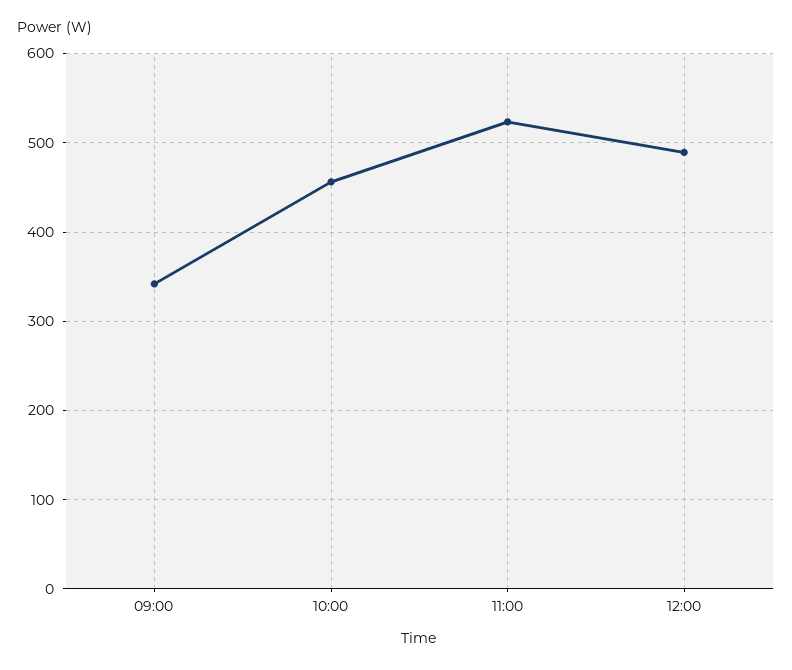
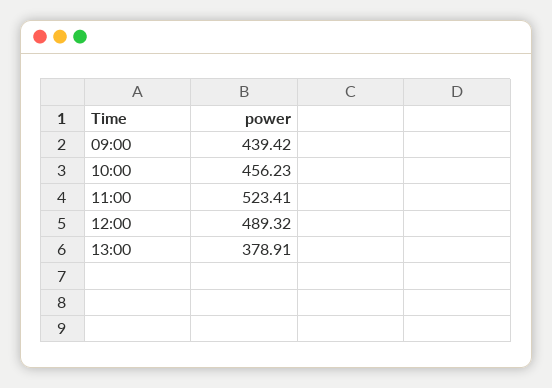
09:00: 340 -> 439.42
13:00: none -> 378.91

